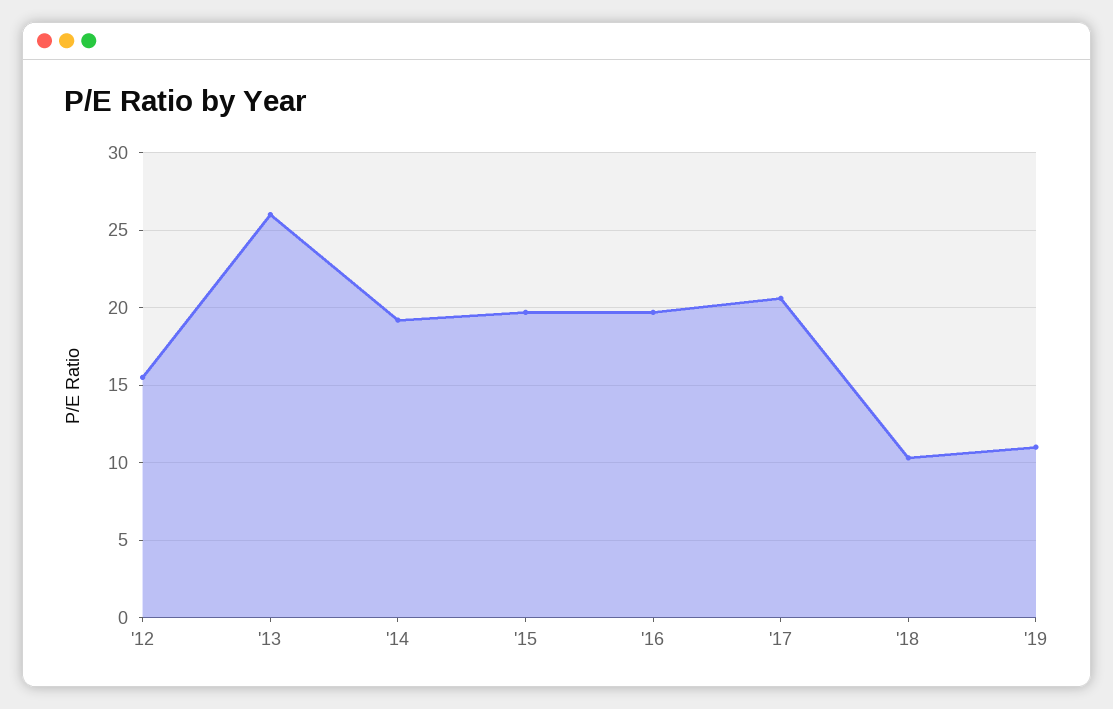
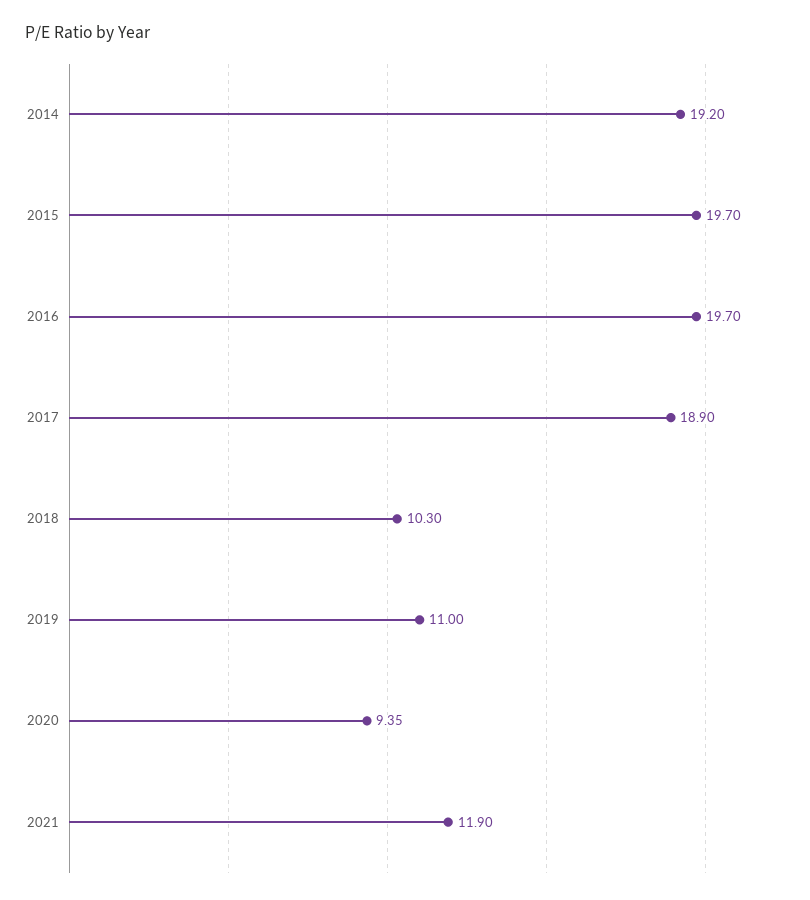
'12: 15.5 -> none
'13: 26 -> none
'17: 20.5 -> 18.9
2020: none -> 9.35
2021: none -> 11.9

